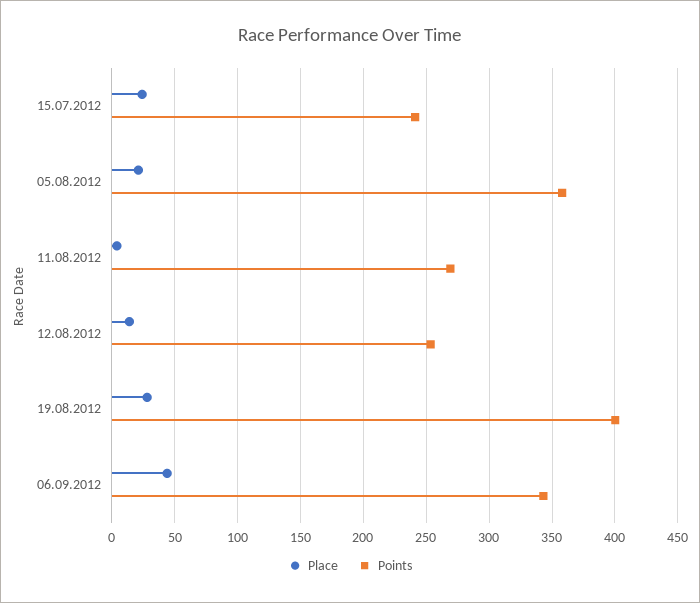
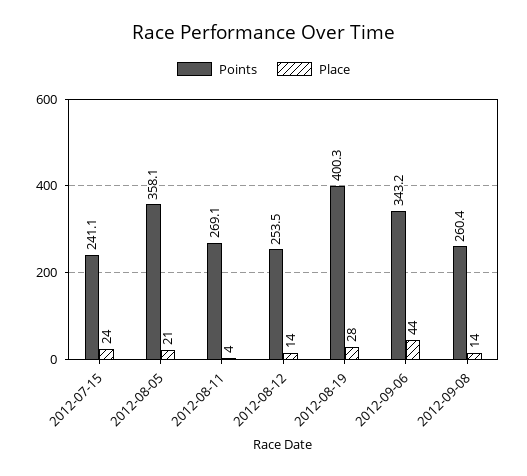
Points, 2012-09-08: none -> 260.4
Place, 2012-09-08: none -> 14

